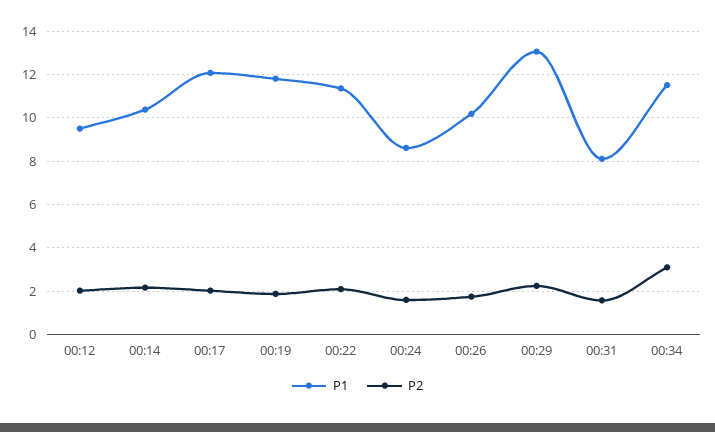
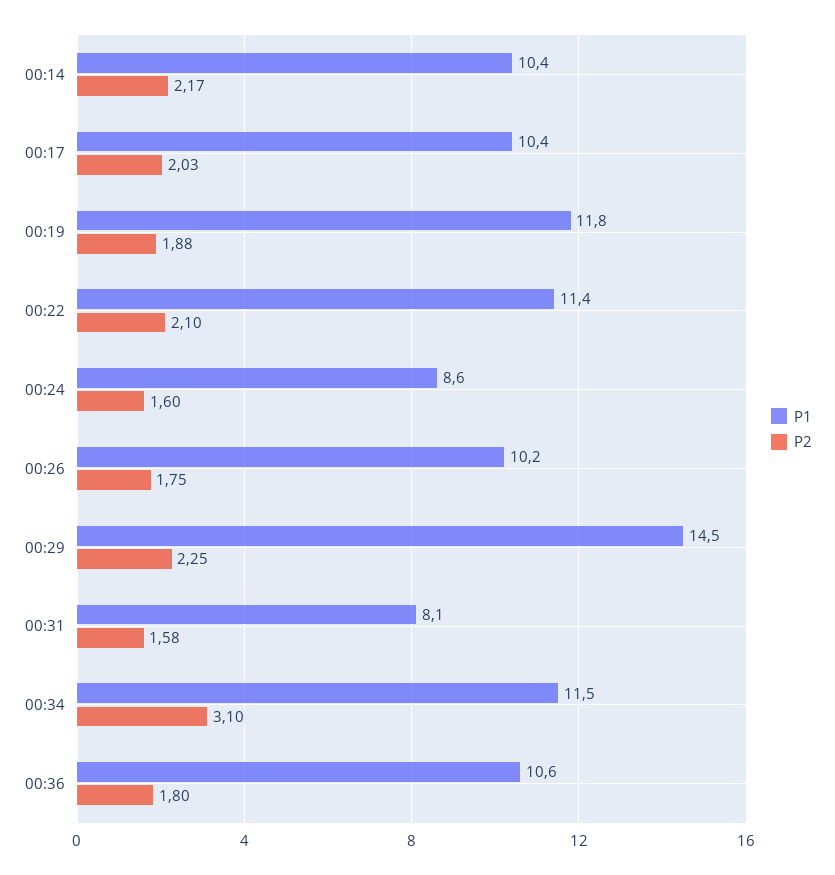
P1, 00:12: 9.5 -> none
P2, 00:12: 2 -> none
P1, 00:17: 12 -> 10.4
P1, 00:29: 13 -> 14.5
P1, 00:36: none -> 10.6
P2, 00:36: none -> 1.8

